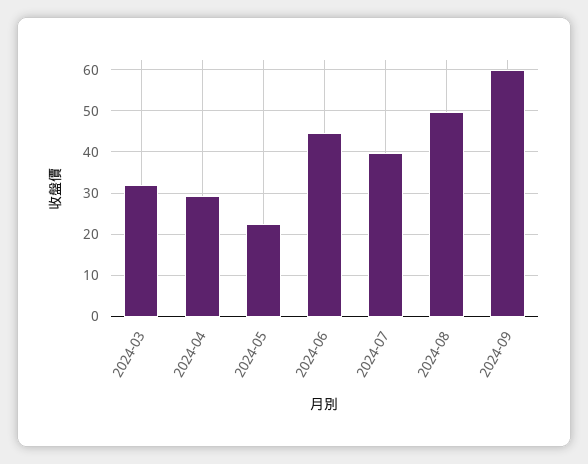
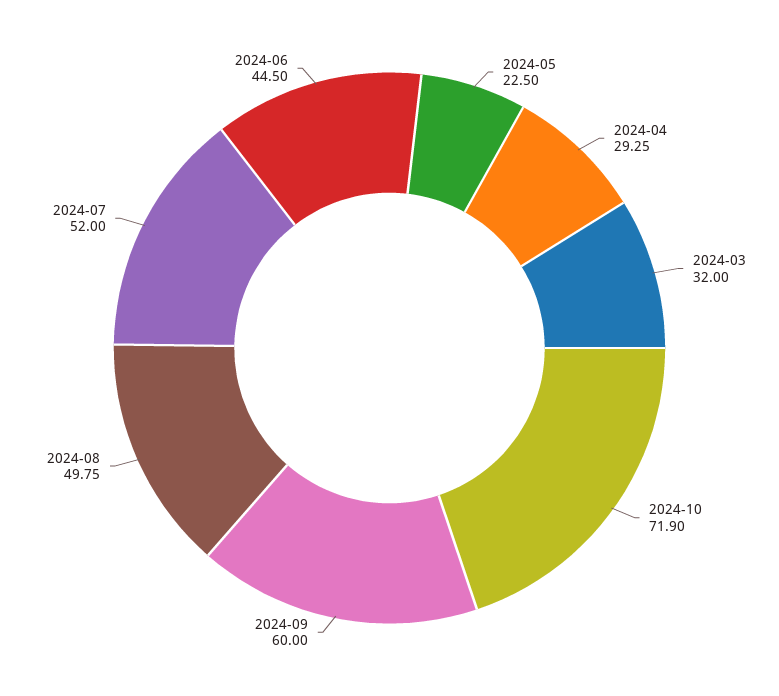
2024-07: 40 -> 52
2024-10: none -> 71.9

